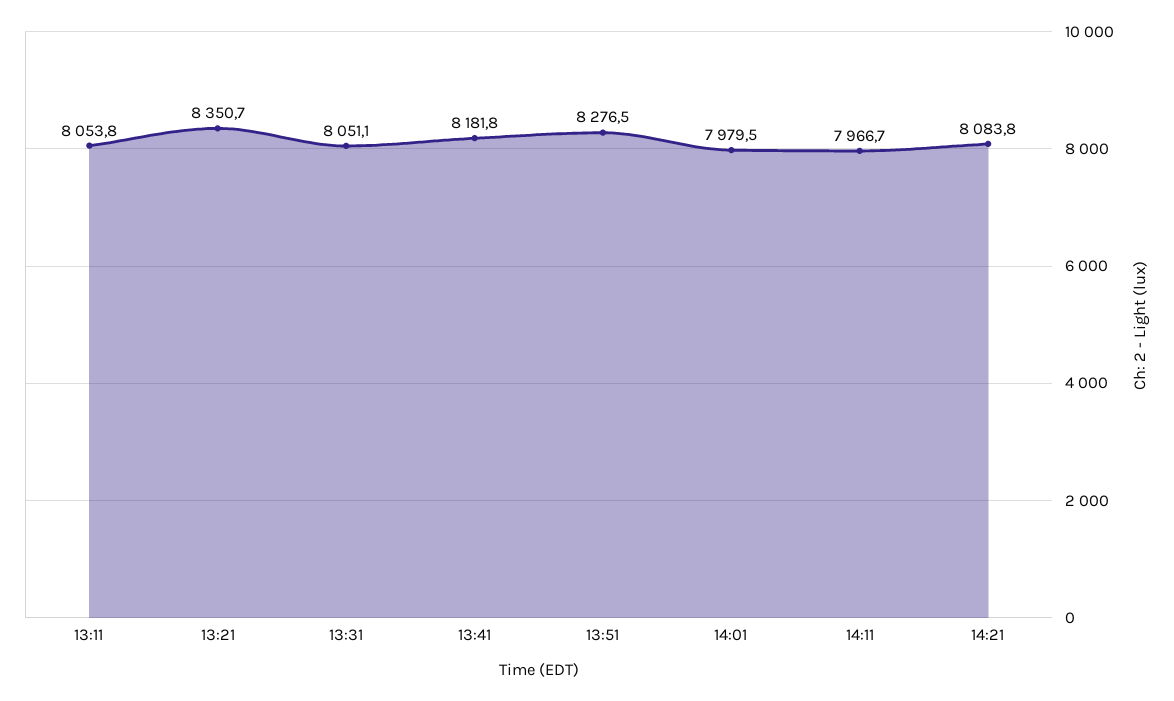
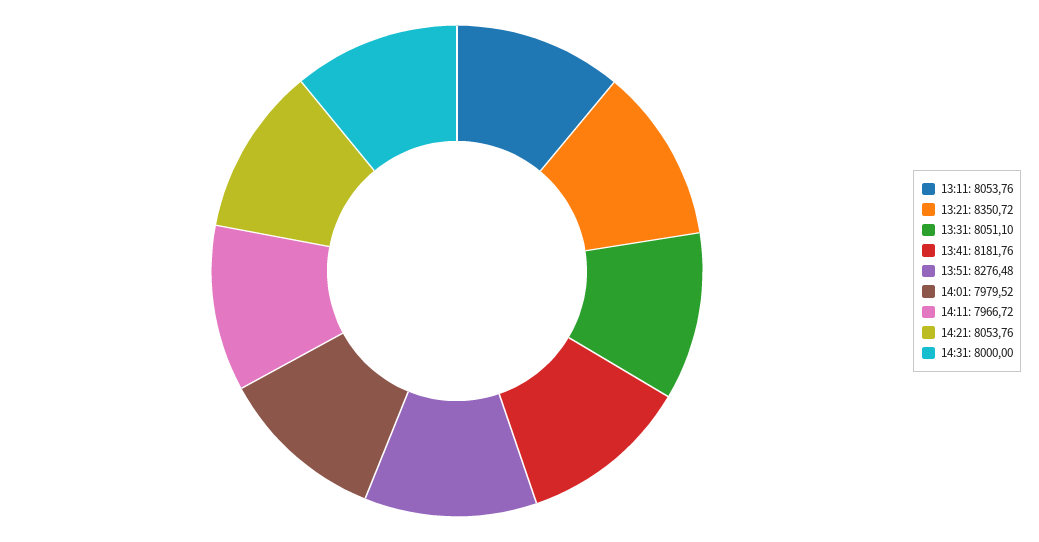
14:21: 8083.8 -> 8053.76
14:31: none -> 8000

